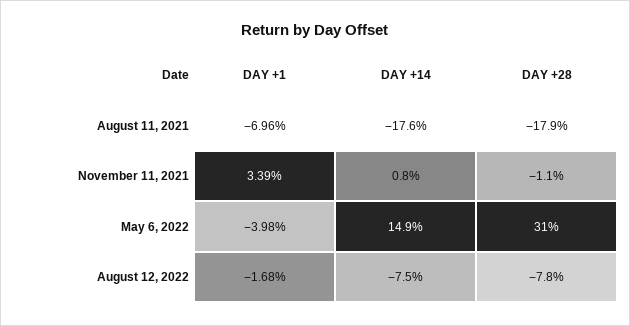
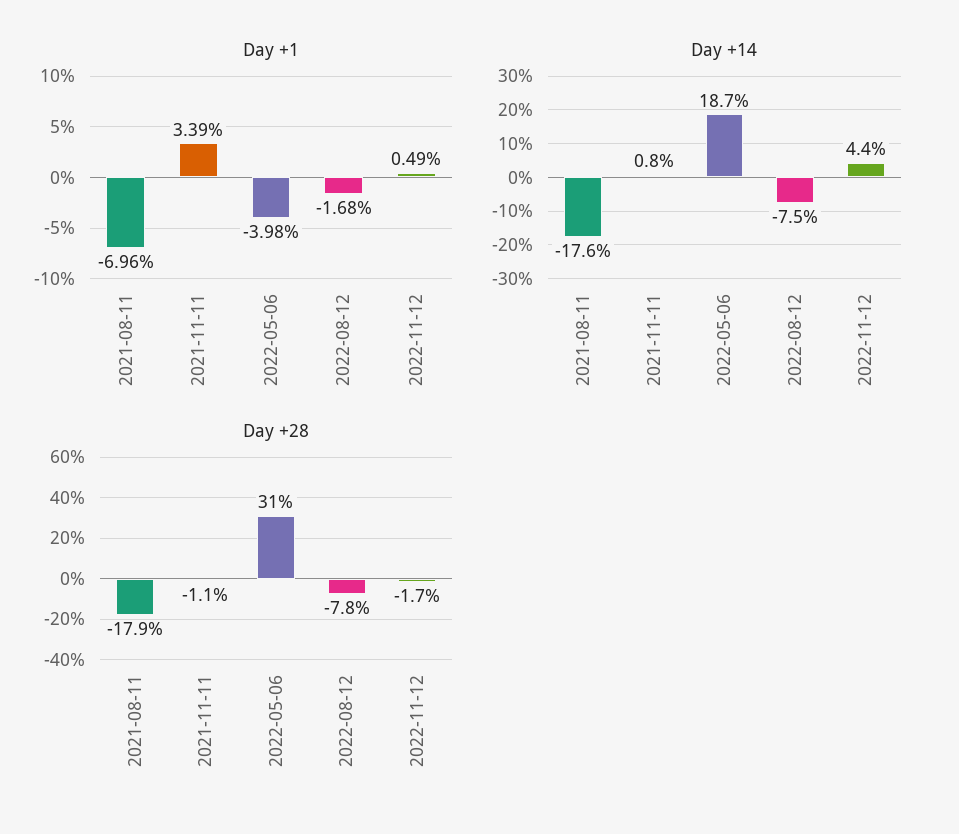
DAY +14, May 6, 2022: 14.9 -> 18.7
DAY +1, 2022-11-12: none -> 0.49
DAY +14, 2022-11-12: none -> 4.4
DAY +28, 2022-11-12: none -> -1.7

